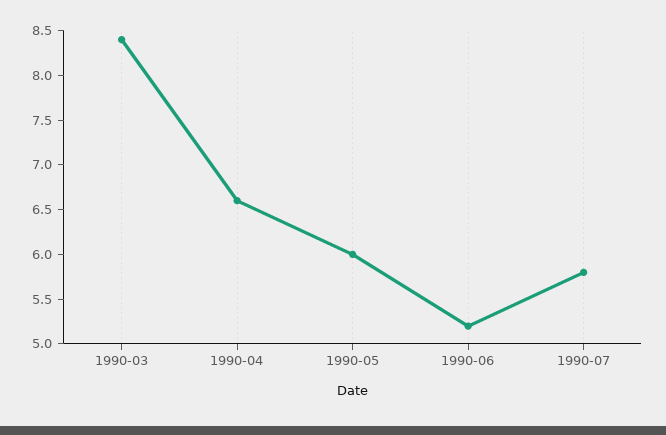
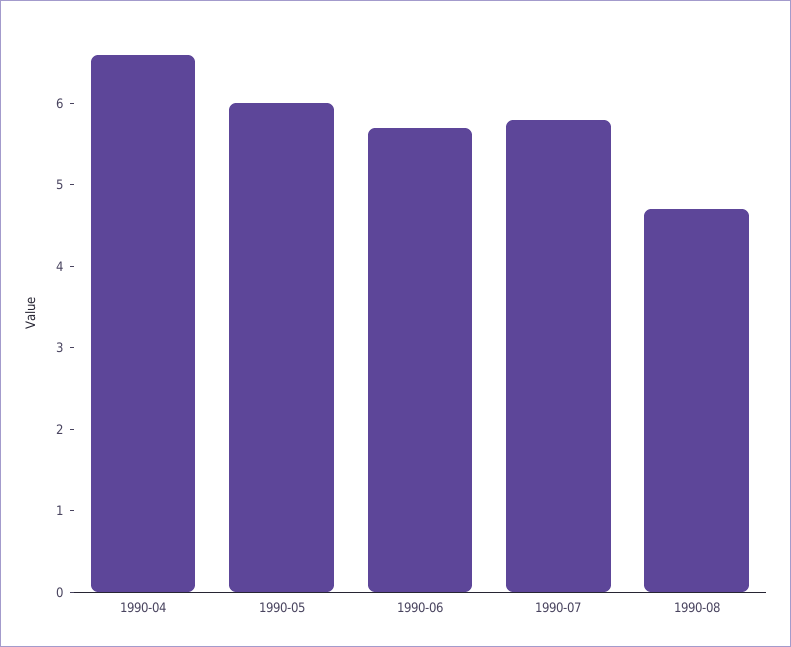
1990-03: 8.4 -> none
1990-06: 5.2 -> 5.7
1990-08: none -> 4.7

